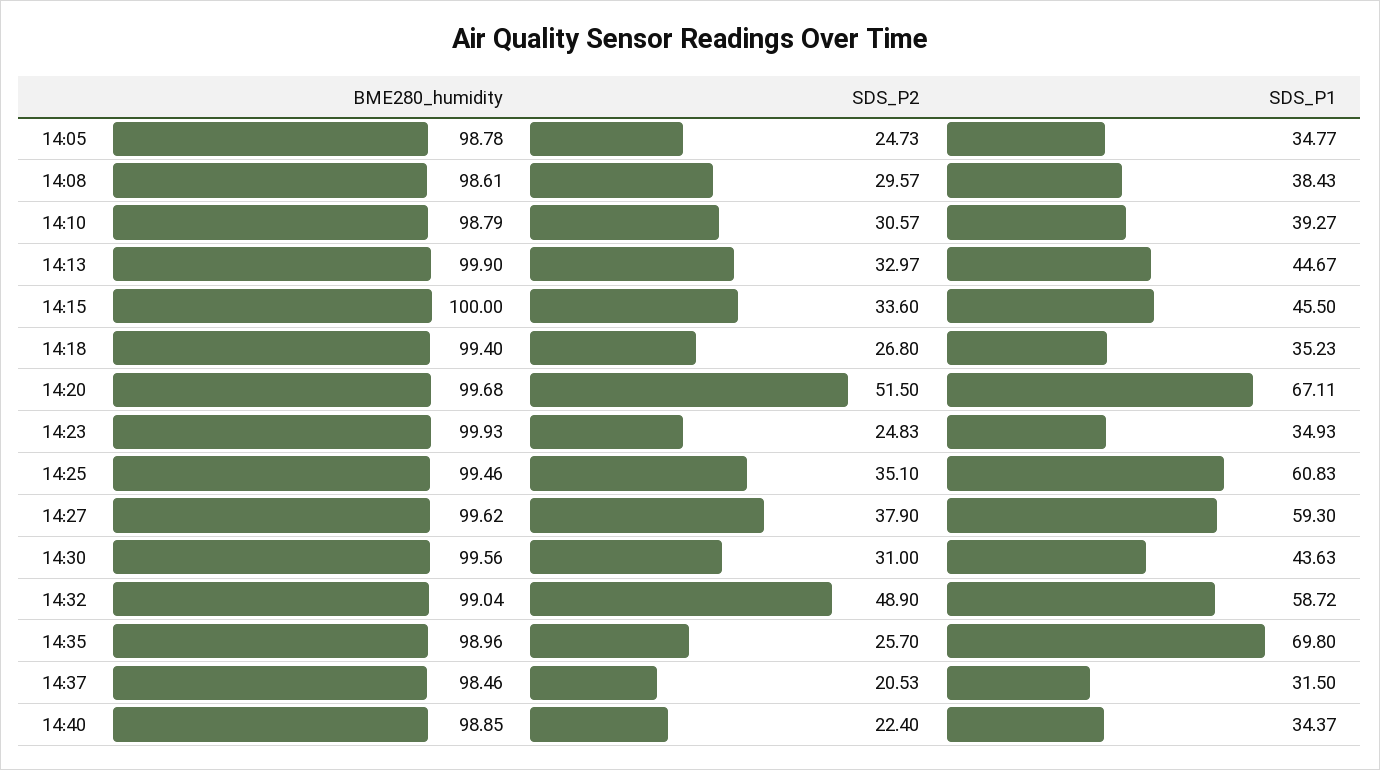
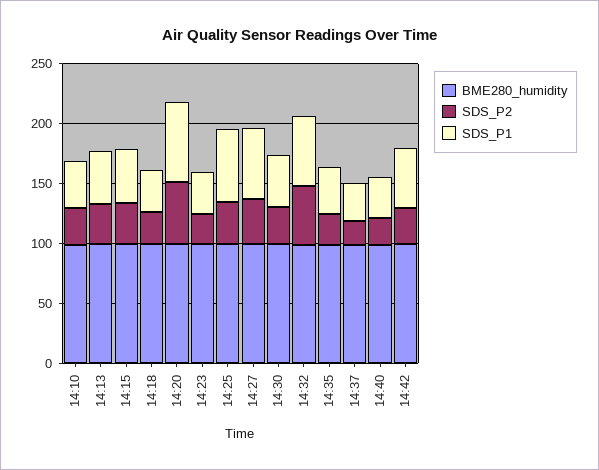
BME280_humidity, 14:05: 98.78 -> none
SDS_P2, 14:05: 24.73 -> none
SDS_P1, 14:05: 34.77 -> none
BME280_humidity, 14:08: 98.61 -> none
SDS_P2, 14:08: 29.57 -> none
SDS_P1, 14:08: 38.43 -> none
SDS_P1, 14:35: 69.8 -> 40
BME280_humidity, 14:42: none -> 100
SDS_P2, 14:42: none -> 30
SDS_P1, 14:42: none -> 50

